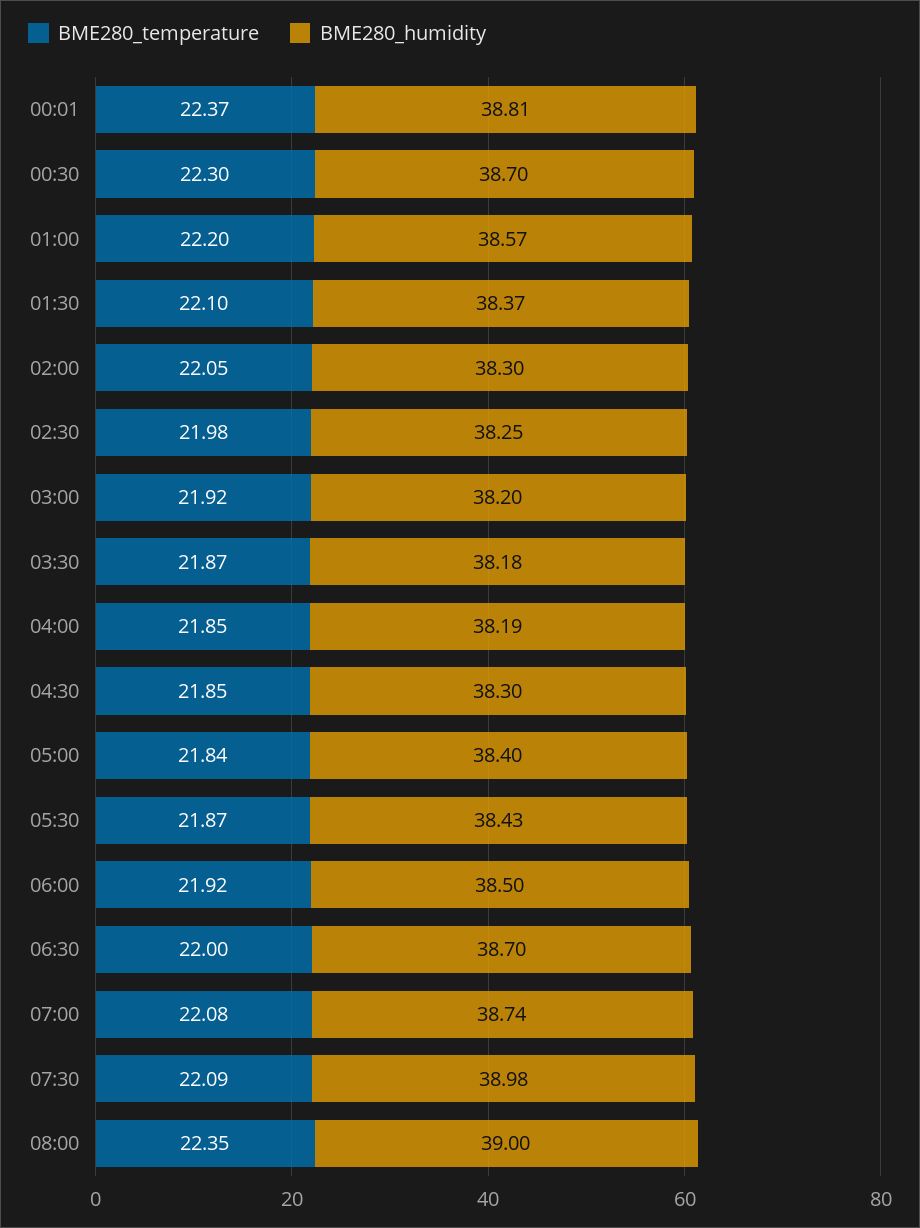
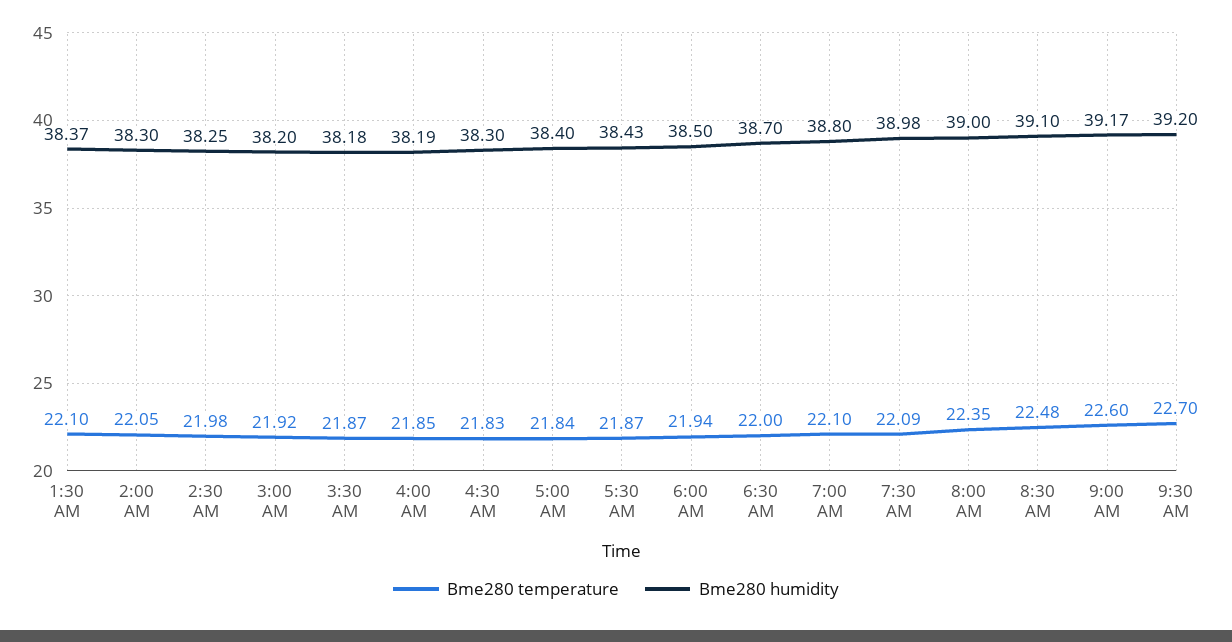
BME280_temperature, 00:01: 22.37 -> none
BME280_humidity, 00:01: 38.81 -> none
BME280_temperature, 00:30: 22.3 -> none
BME280_humidity, 00:30: 38.7 -> none
BME280_temperature, 01:00: 22.2 -> none
BME280_humidity, 01:00: 38.57 -> none
BME280_temperature, 04:30: 21.85 -> 21.83
BME280_temperature, 06:00: 21.92 -> 21.94
BME280_temperature, 07:00: 22.08 -> 22.1
BME280_humidity, 07:00: 38.74 -> 38.8
BME280_temperature, 8:30 AM: none -> 22.48
BME280_humidity, 8:30 AM: none -> 39.1
BME280_temperature, 9:00 AM: none -> 22.6
BME280_humidity, 9:00 AM: none -> 39.17
BME280_temperature, 9:30 AM: none -> 22.7
BME280_humidity, 9:30 AM: none -> 39.2

